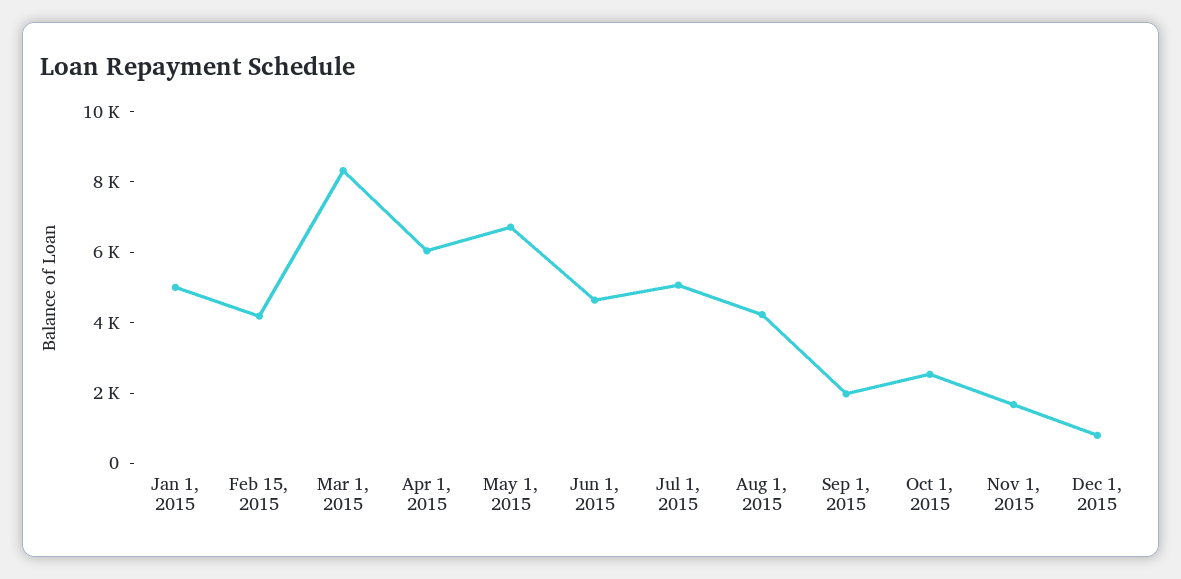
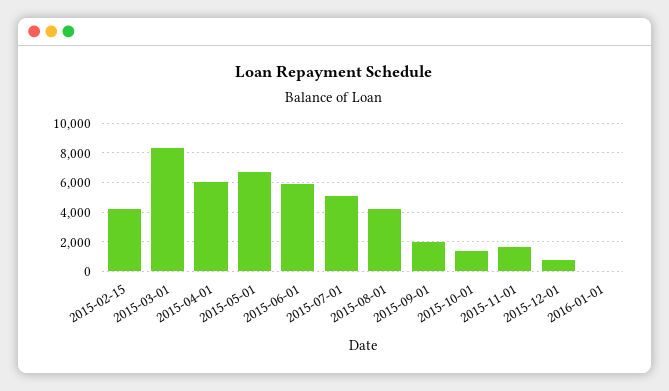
Jan 1, 2015: 5000 -> none
Jun 1, 2015: 4500 -> 6000
Oct 1, 2015: 2500 -> 1500
2016-01-01: none -> 0

